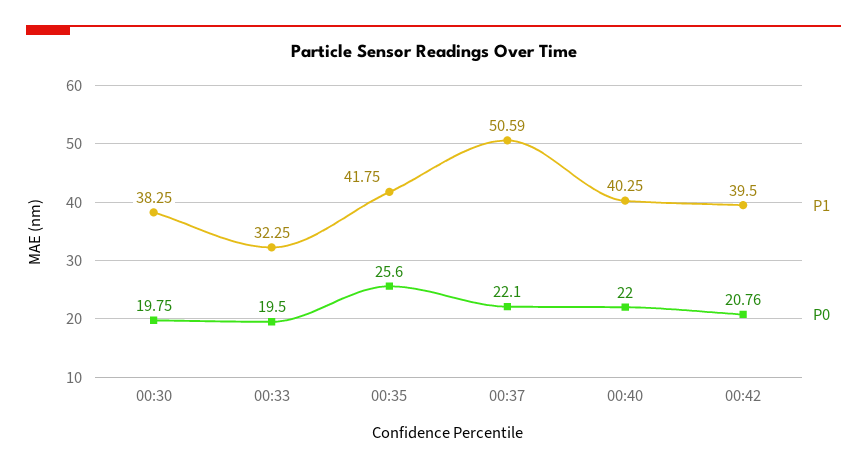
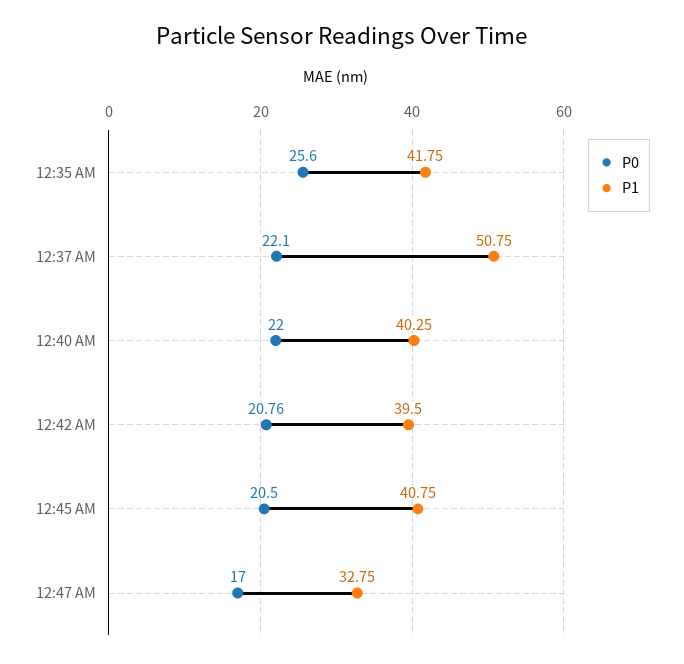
P1, 00:30: 38.25 -> none
P0, 00:30: 19.75 -> none
P1, 00:33: 32.25 -> none
P0, 00:33: 19.5 -> none
P1, 00:37: 50.59 -> 50.75
P0, 12:45 AM: none -> 20.5
P1, 12:45 AM: none -> 40.75
P0, 12:47 AM: none -> 17
P1, 12:47 AM: none -> 32.75

